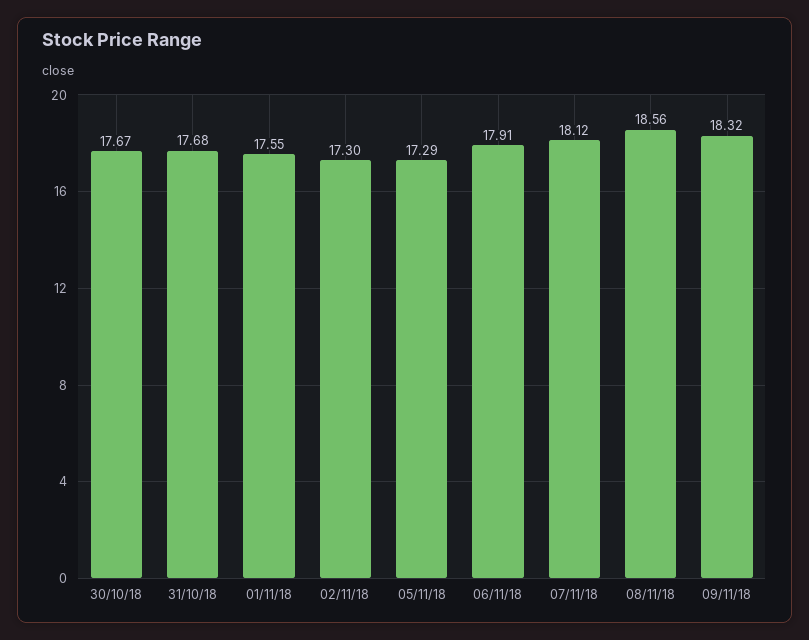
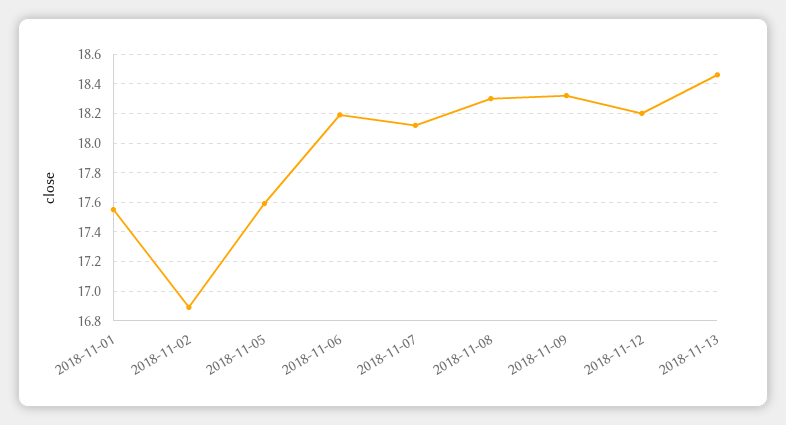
30/10/18: 17.67 -> none
31/10/18: 17.68 -> none
02/11/18: 17.3 -> 16.9
05/11/18: 17.29 -> 17.6
06/11/18: 17.91 -> 18.2
08/11/18: 18.56 -> 18.3
2018-11-12: none -> 18.2
2018-11-13: none -> 18.45

